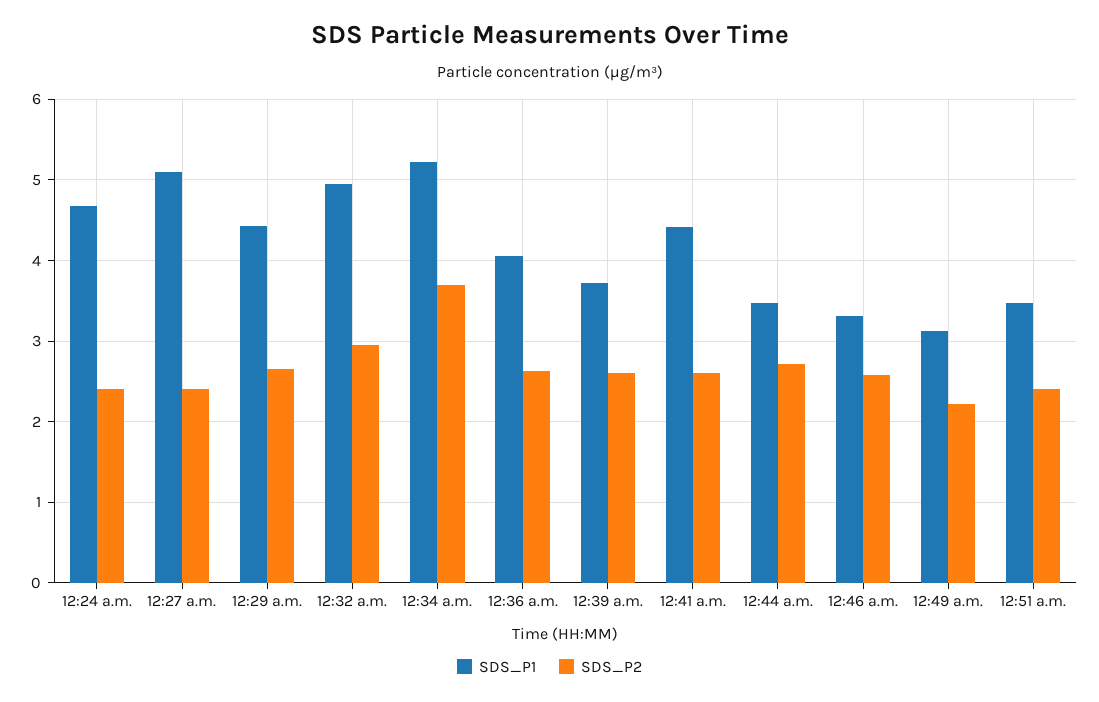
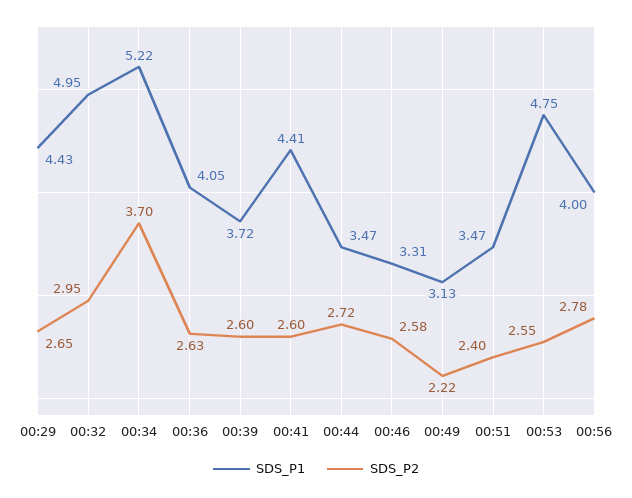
SDS_P1, 12:24 a.m.: 4.7 -> none
SDS_P2, 12:24 a.m.: 2.4 -> none
SDS_P1, 12:27 a.m.: 5.1 -> none
SDS_P2, 12:27 a.m.: 2.4 -> none
SDS_P1, 00:53: none -> 4.75
SDS_P2, 00:53: none -> 2.55
SDS_P1, 00:56: none -> 4
SDS_P2, 00:56: none -> 2.78

